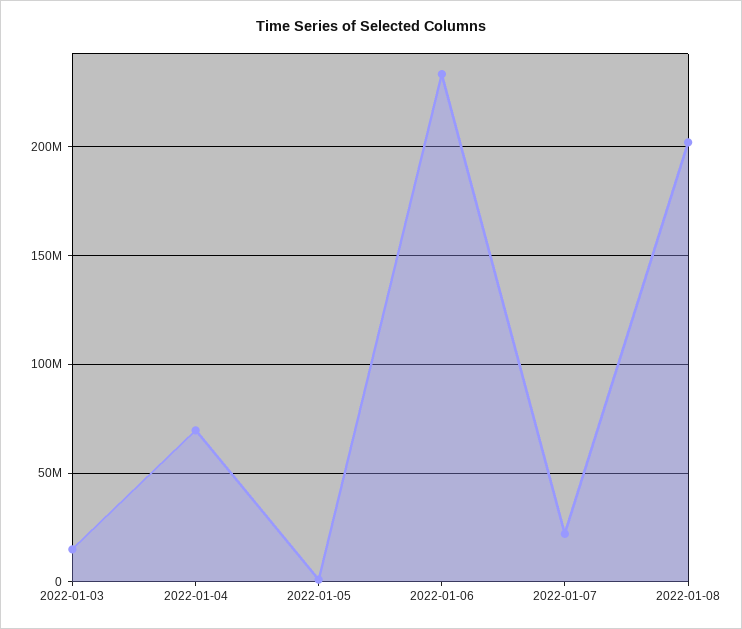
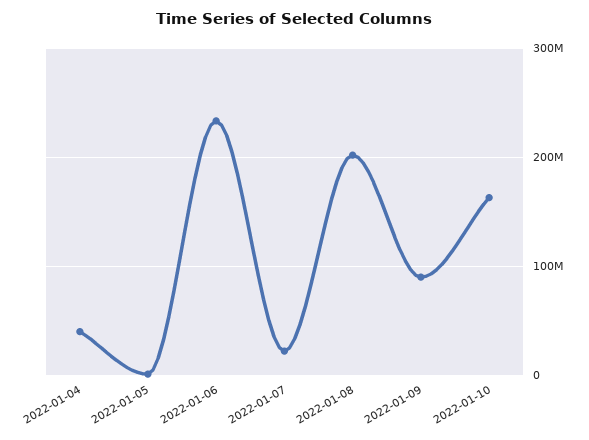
2022-01-03: 15000000 -> none
2022-01-04: 70000000 -> 40000000
2022-01-09: none -> 90000000
2022-01-10: none -> 160000000

